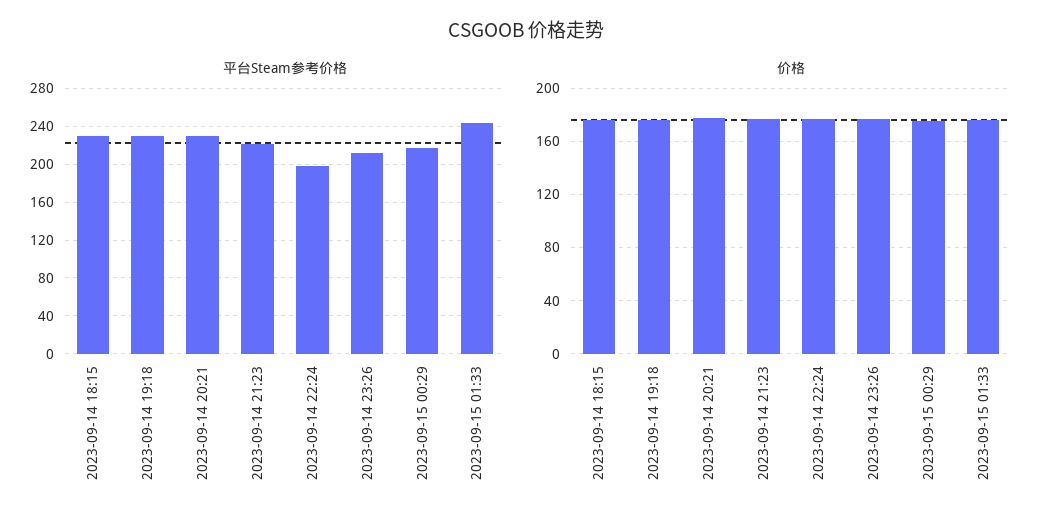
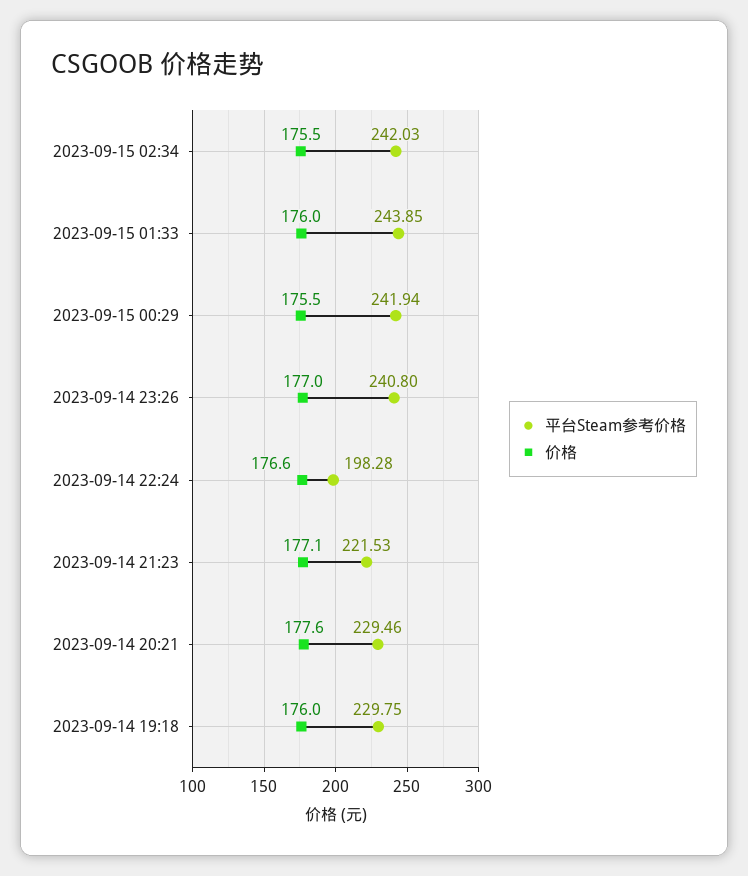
平台Steam参考价格, 2023-09-14 18:15: 230 -> none
平台Steam参考价格, 2023-09-14 23:26: 210 -> 240.8
平台Steam参考价格, 2023-09-15 00:29: 220 -> 241.94
价格, 2023-09-14 18:15: 175 -> none
平台Steam参考价格, 2023-09-15 02:34: none -> 242.03
价格, 2023-09-15 02:34: none -> 175.5

